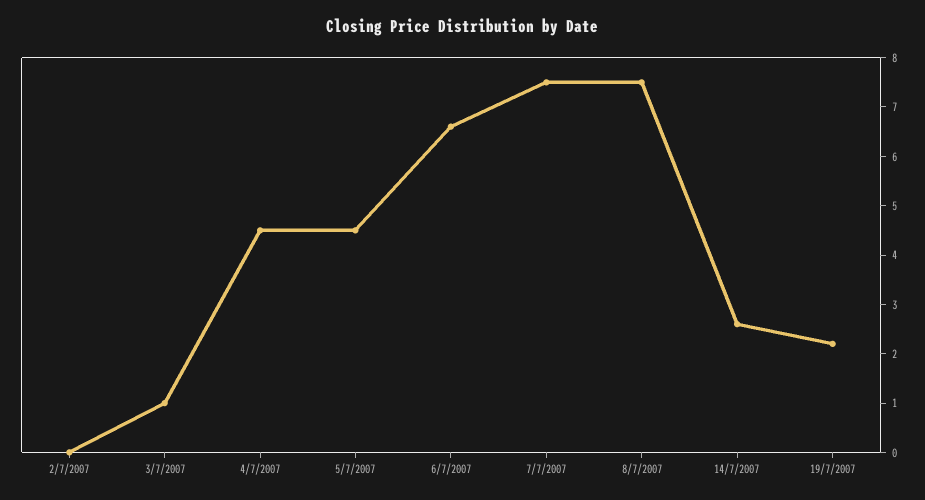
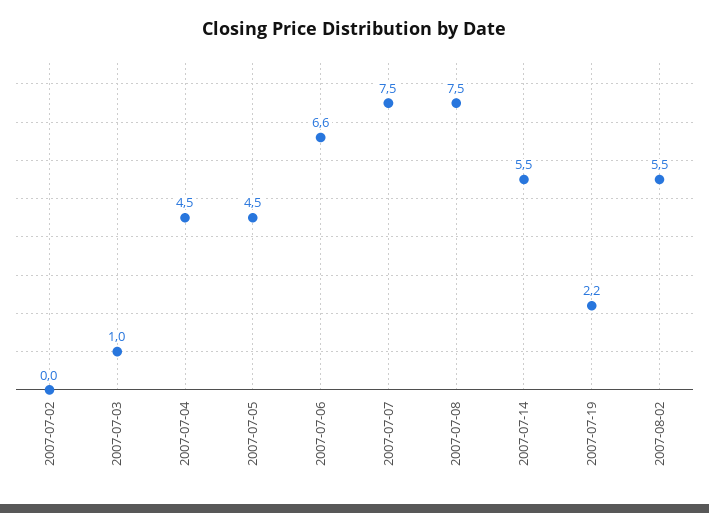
14/7/2007: 2.5 -> 5.5
2007-08-02: none -> 5.5

